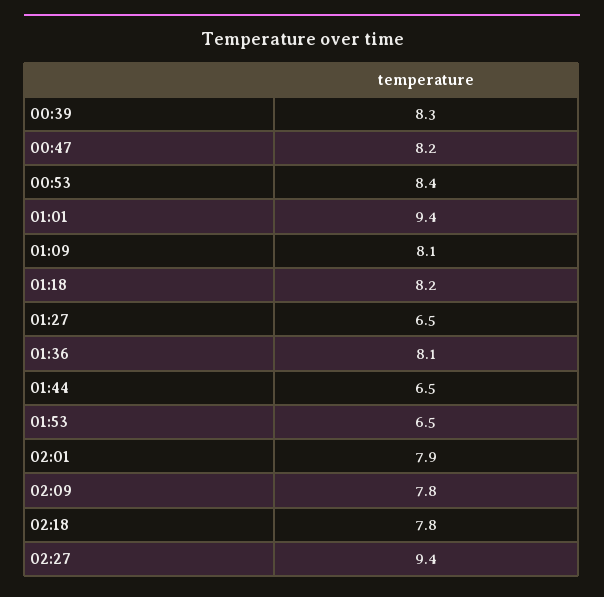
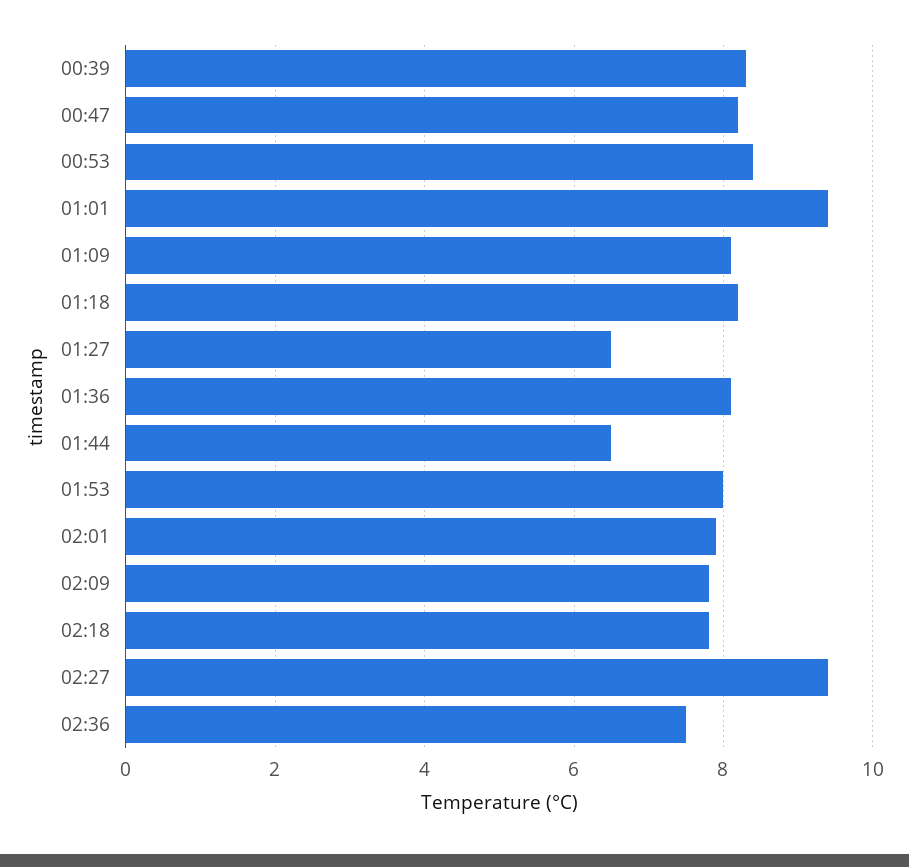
01:53: 6.5 -> 8
02:36: none -> 7.5

